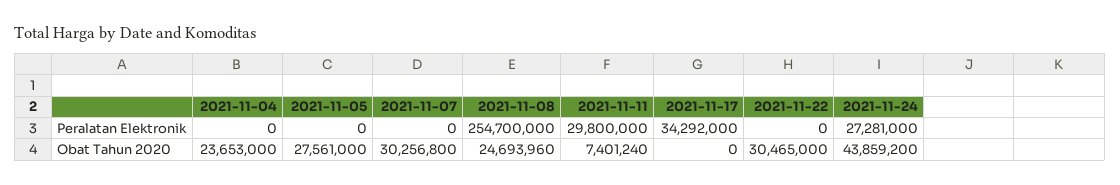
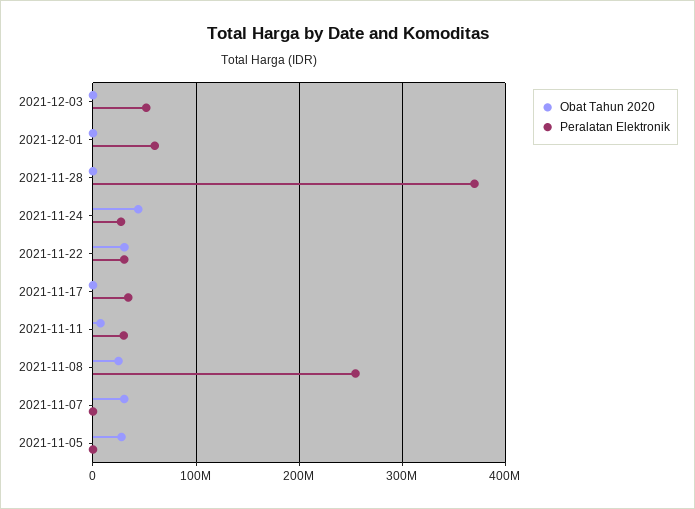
Peralatan Elektronik, 2021-11-04: 0 -> none
Peralatan Elektronik, 2021-11-22: 0 -> 30000000
Obat Tahun 2020, 2021-11-04: 23653000 -> none
Obat Tahun 2020, 2021-12-03: none -> 0
Peralatan Elektronik, 2021-12-03: none -> 50000000
Obat Tahun 2020, 2021-12-01: none -> 0
Peralatan Elektronik, 2021-12-01: none -> 60000000
Obat Tahun 2020, 2021-11-28: none -> 0
Peralatan Elektronik, 2021-11-28: none -> 370000000

